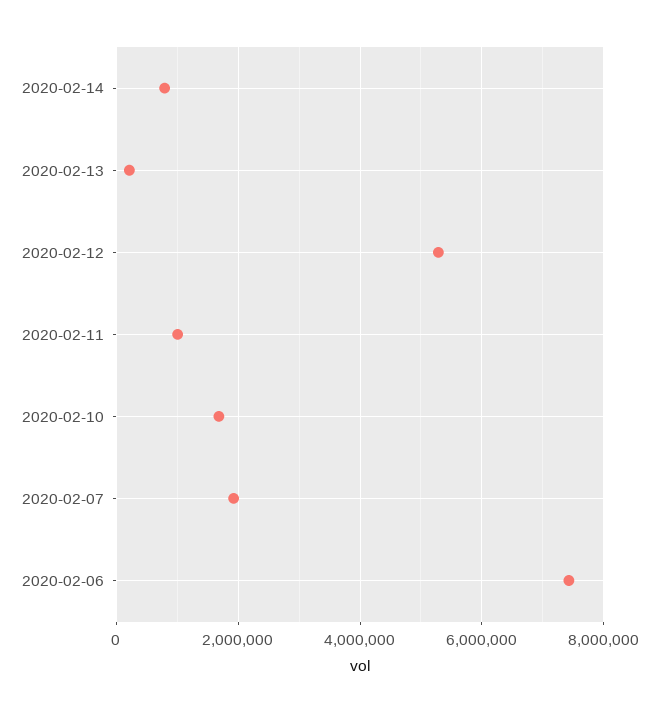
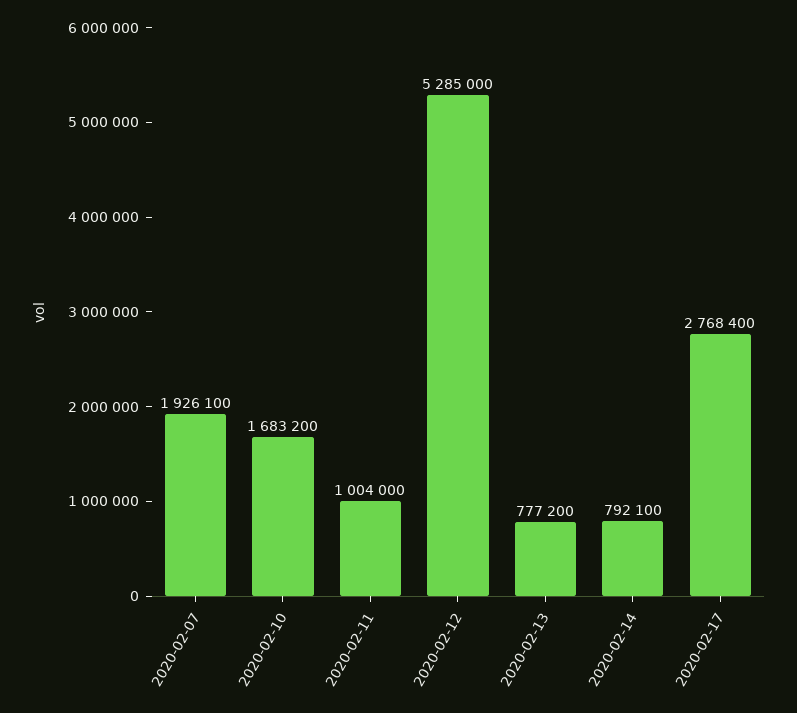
2020-02-13: 200000 -> 777200
2020-02-06: 7400000 -> none
2020-02-17: none -> 2768400

